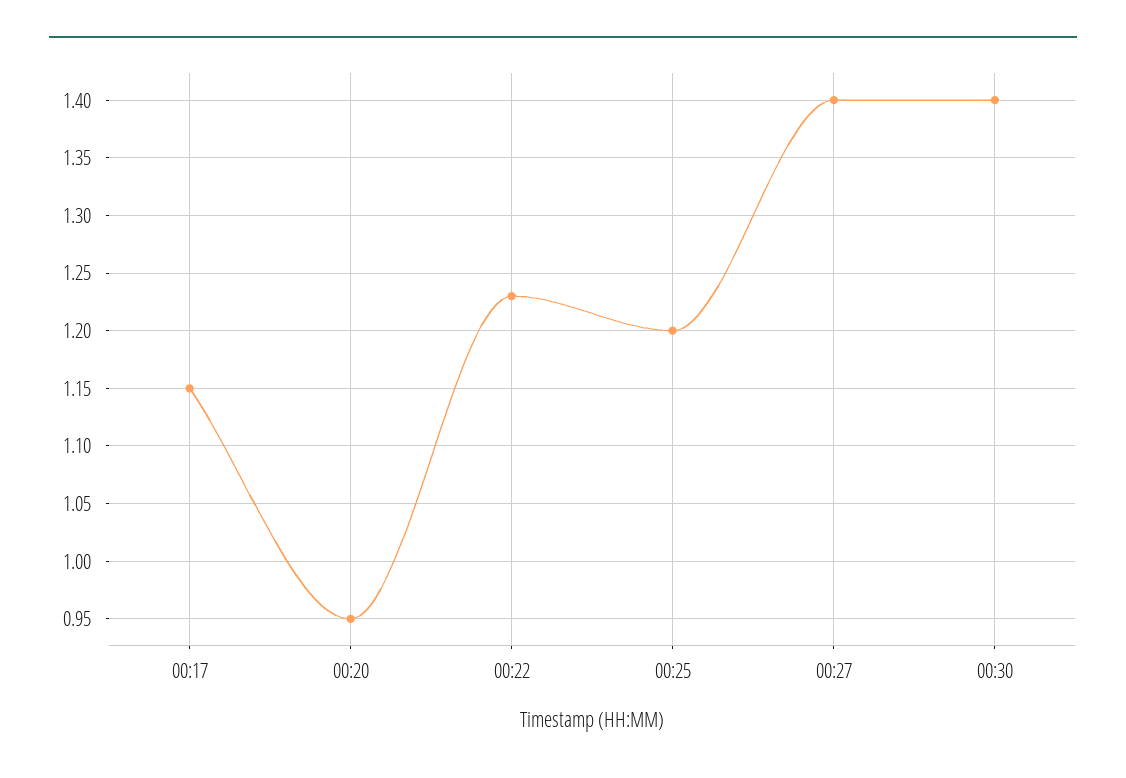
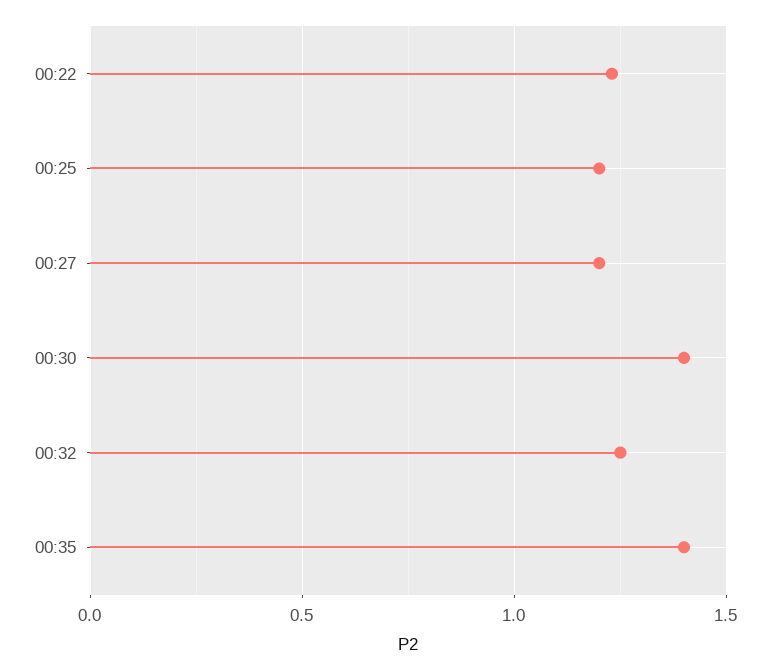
00:17: 1.15 -> none
00:20: 0.95 -> none
00:27: 1.4 -> 1.2
00:32: none -> 1.25
00:35: none -> 1.4

